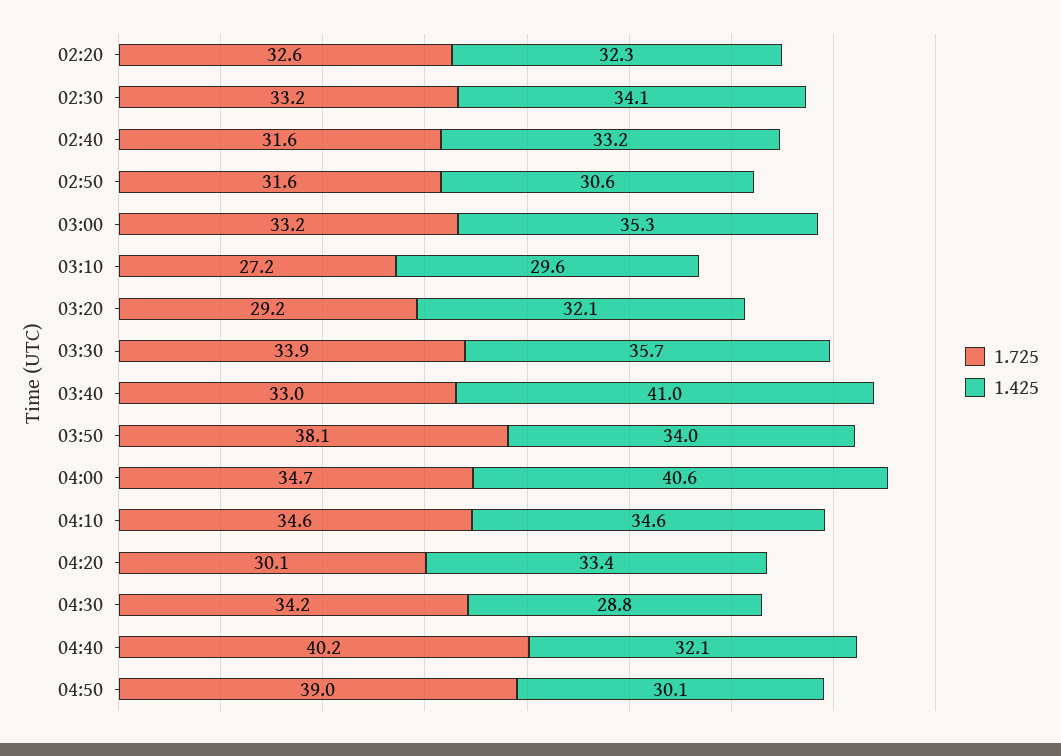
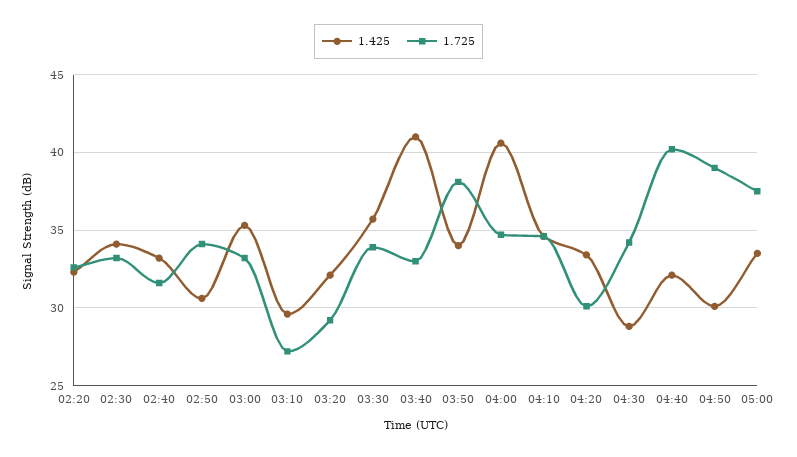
1.725, 02:50: 31.6 -> 34
1.425, 05:00: none -> 33.5
1.725, 05:00: none -> 37.5

